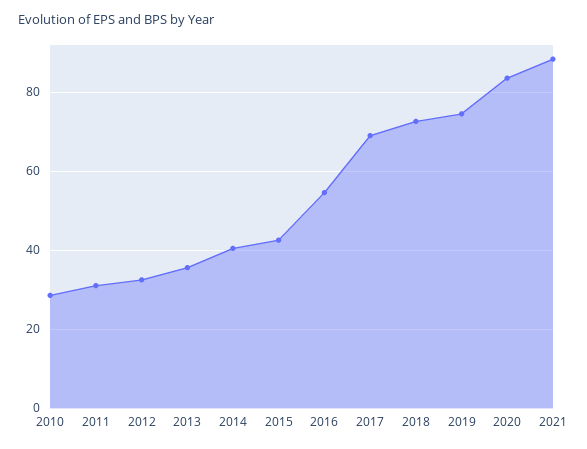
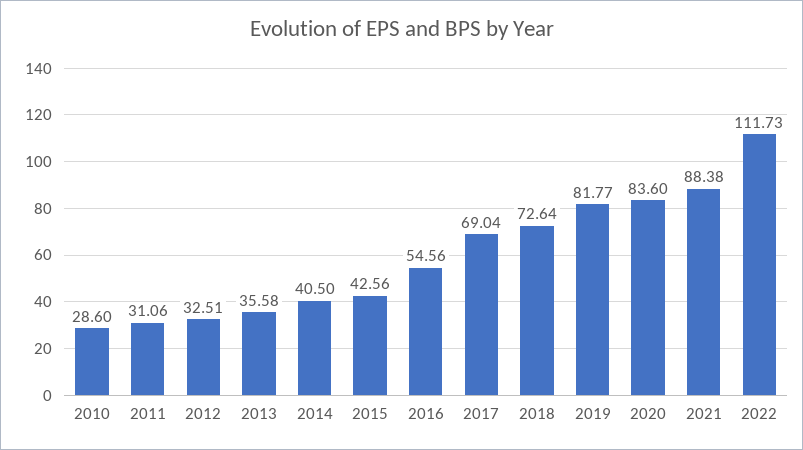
2019: 74 -> 81.77
2022: none -> 111.73

